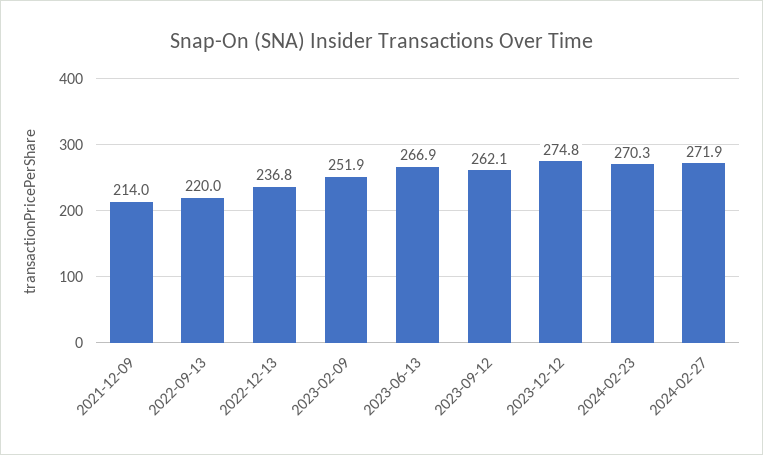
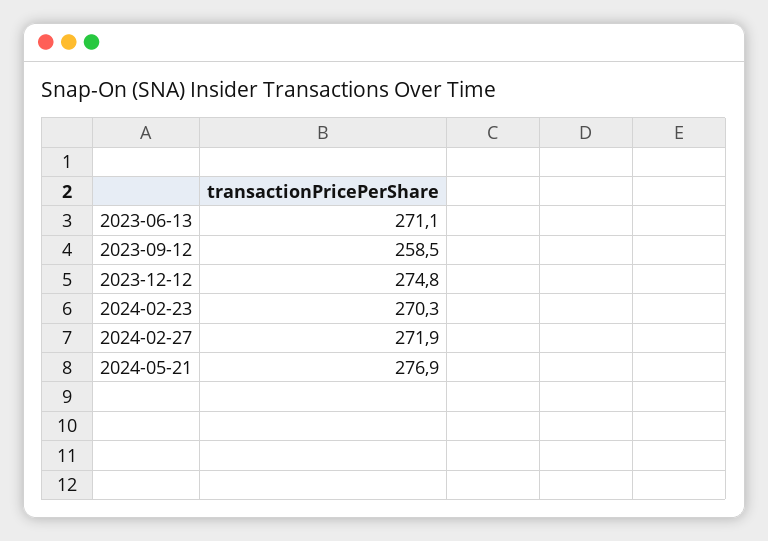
2021-12-09: 214 -> none
2022-09-13: 220 -> none
2022-12-13: 236.8 -> none
2023-02-09: 251.9 -> none
2023-06-13: 266.9 -> 271.1
2023-09-12: 262.1 -> 258.5
2024-05-21: none -> 276.9

